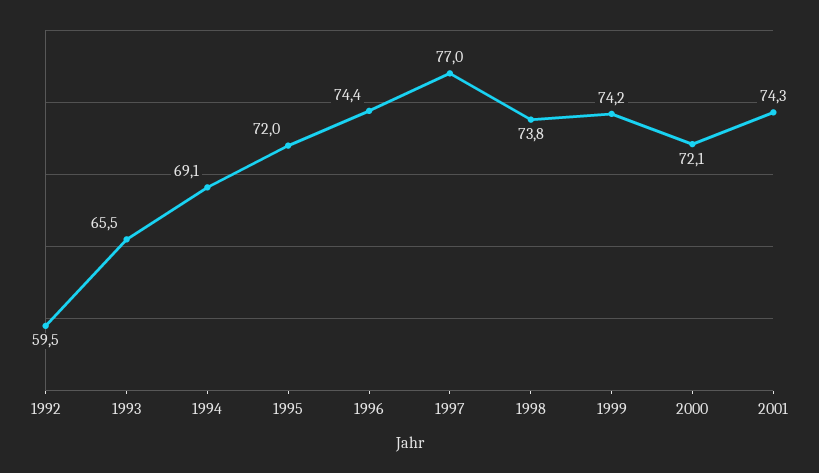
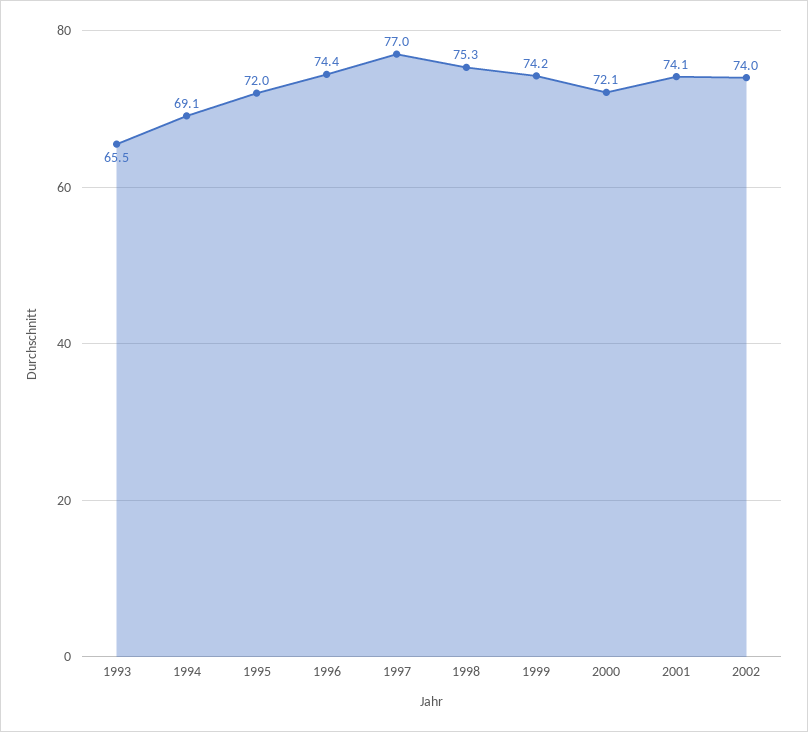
1992: 59.5 -> none
1998: 73.8 -> 75.3
2001: 74.3 -> 74.1
2002: none -> 74

